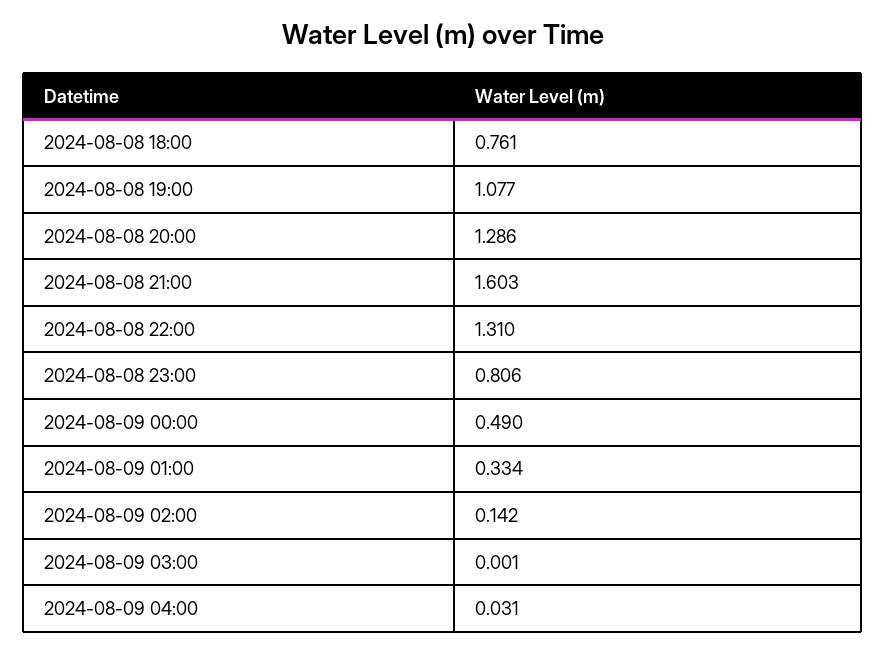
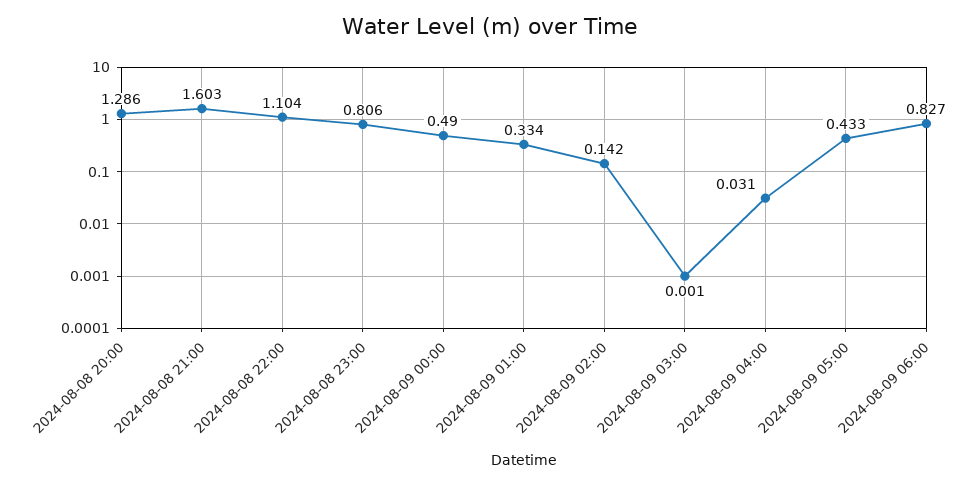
2024-08-08 18:00: 0.761 -> none
2024-08-08 19:00: 1.077 -> none
2024-08-08 22:00: 1.31 -> 1.104
2024-08-09 05:00: none -> 0.433
2024-08-09 06:00: none -> 0.827

